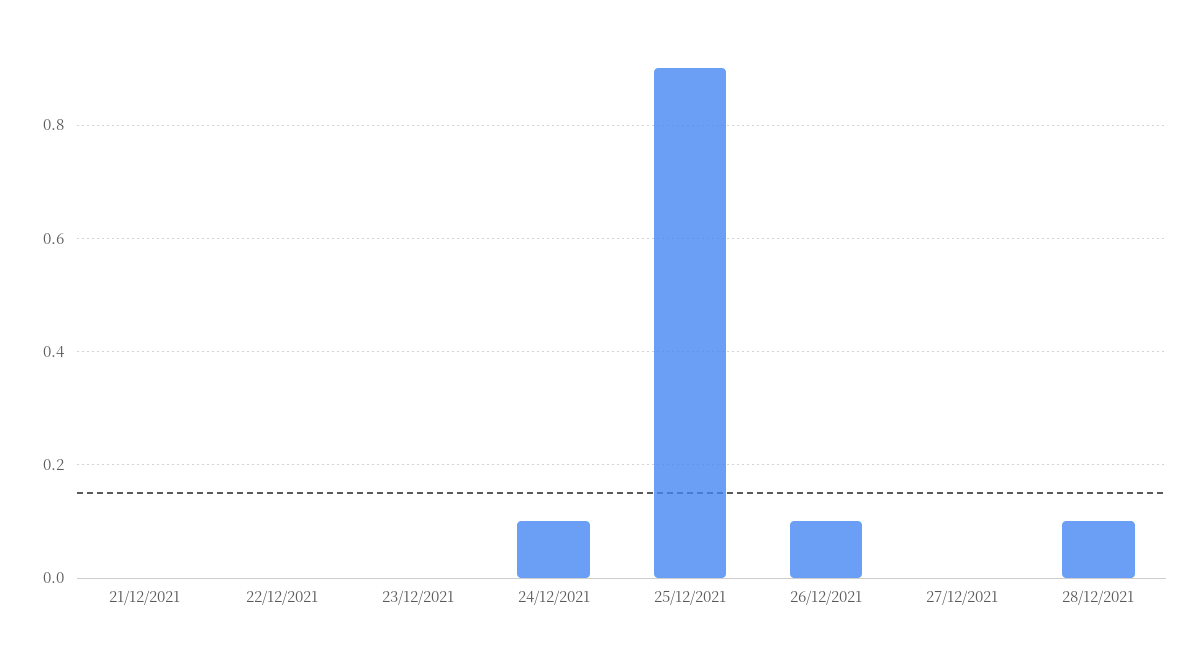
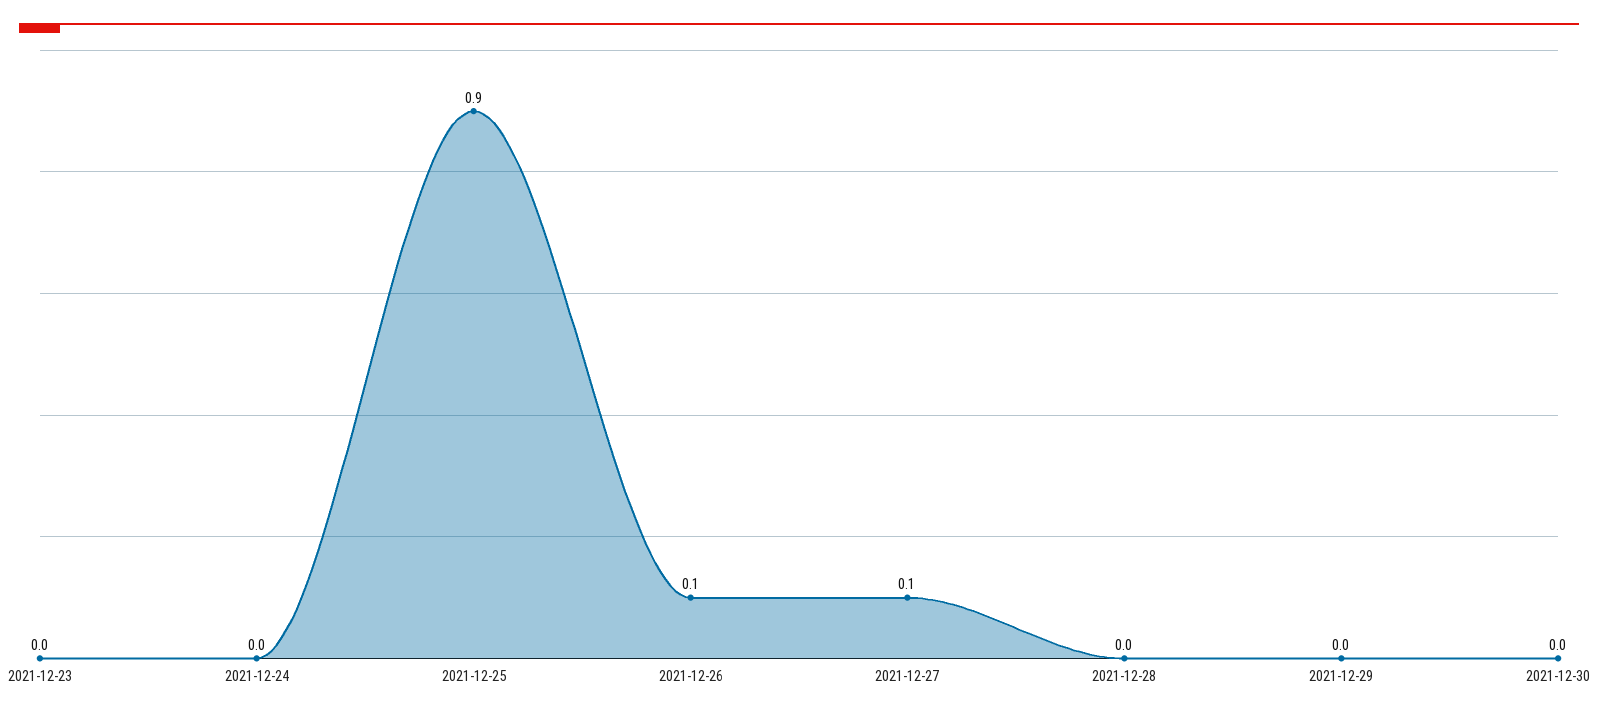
21/12/2021: 0 -> none
22/12/2021: 0 -> none
24/12/2021: 0.1 -> 0
27/12/2021: 0 -> 0.1
28/12/2021: 0.1 -> 0
2021-12-29: none -> 0
2021-12-30: none -> 0

